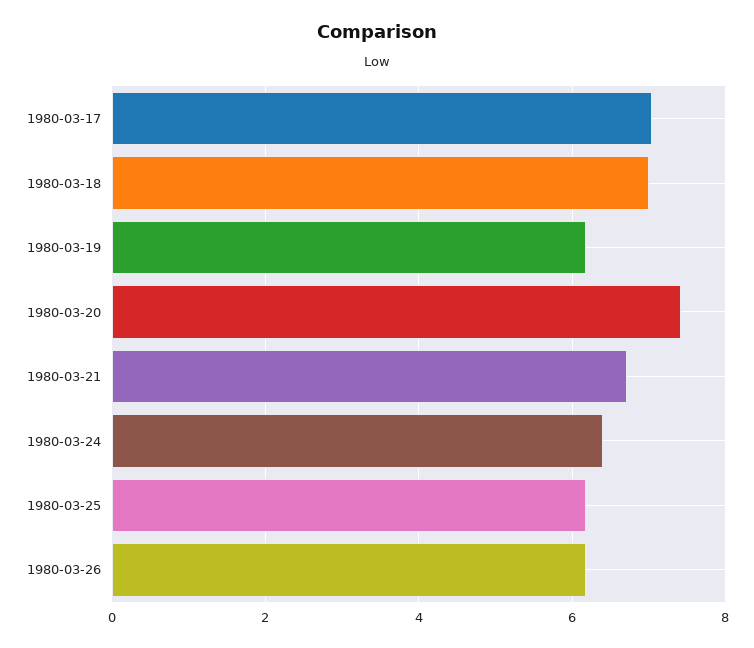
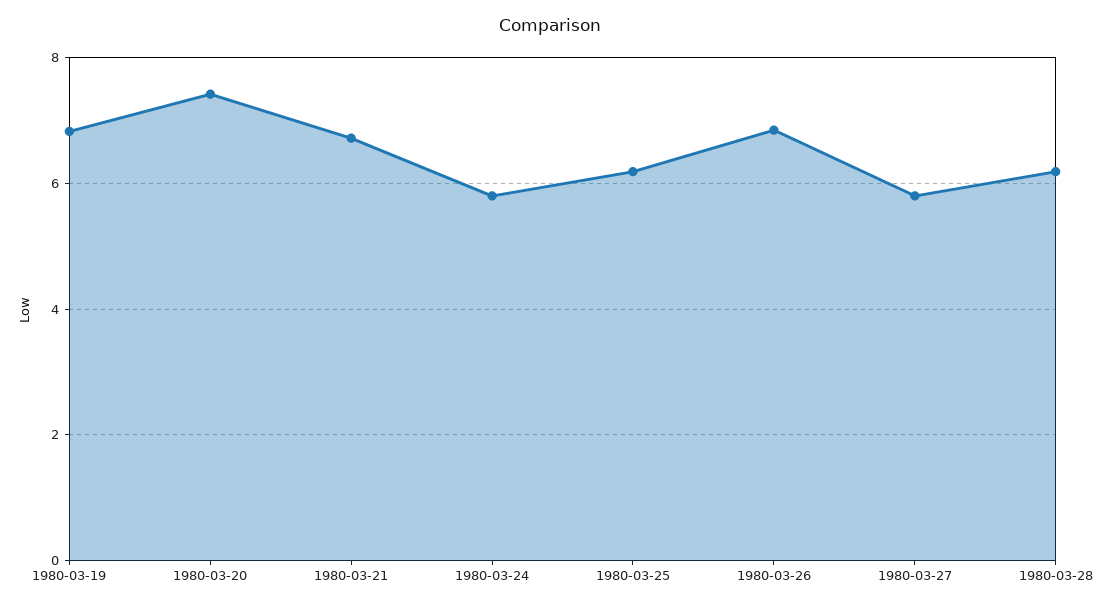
1980-03-17: 7 -> none
1980-03-18: 7 -> none
1980-03-19: 6.2 -> 6.8
1980-03-24: 6.4 -> 5.8
1980-03-26: 6.2 -> 6.8
1980-03-27: none -> 5.8
1980-03-28: none -> 6.2

